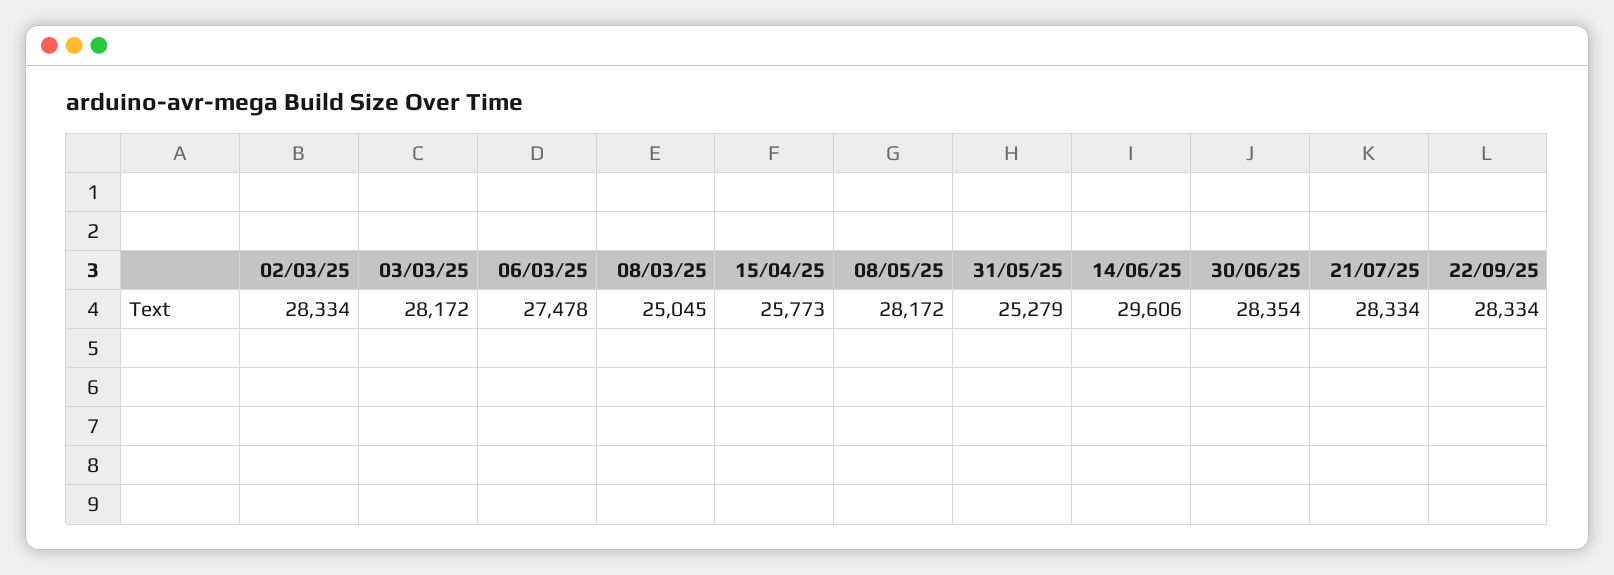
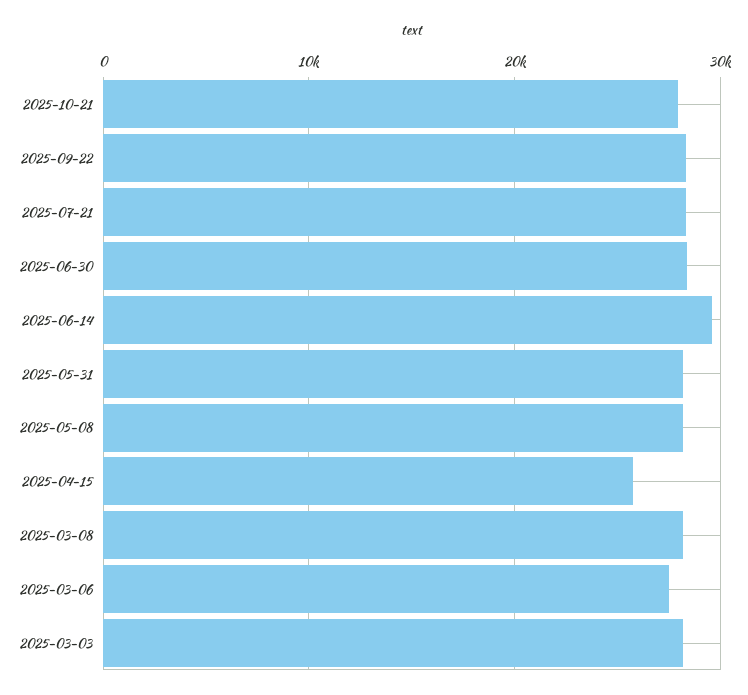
02/03/25: 28334 -> none
08/03/25: 25045 -> 28000
31/05/25: 25279 -> 28000
2025-10-21: none -> 28000

